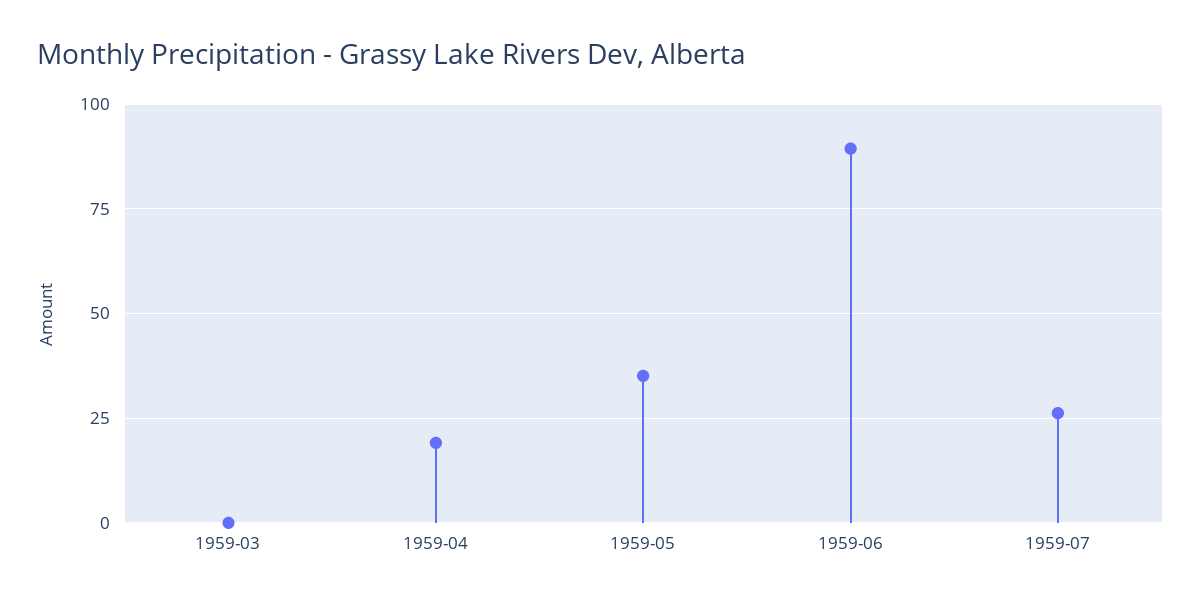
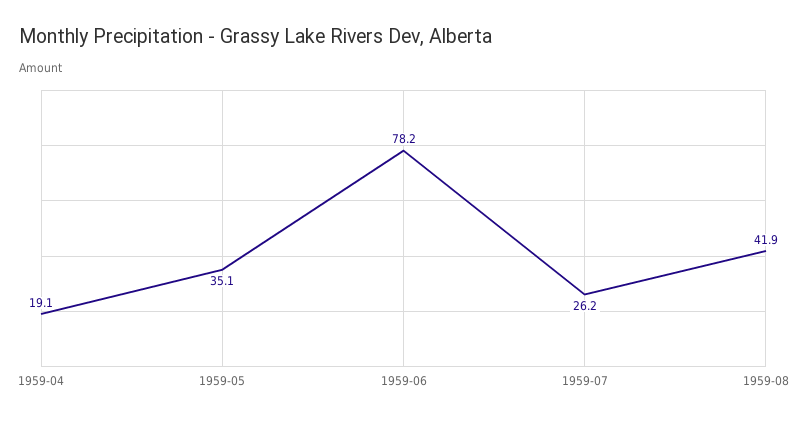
1959-03: 0 -> none
1959-06: 90 -> 78.2
1959-08: none -> 41.9

